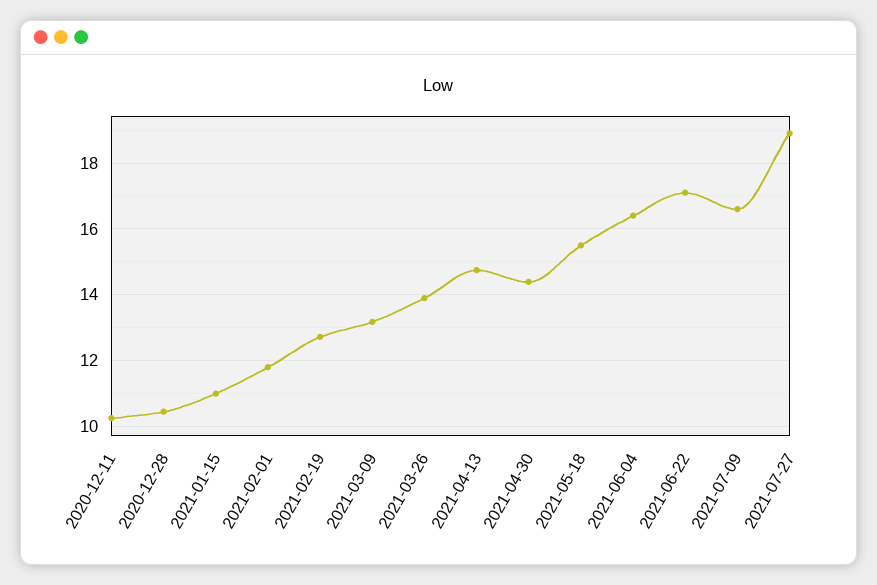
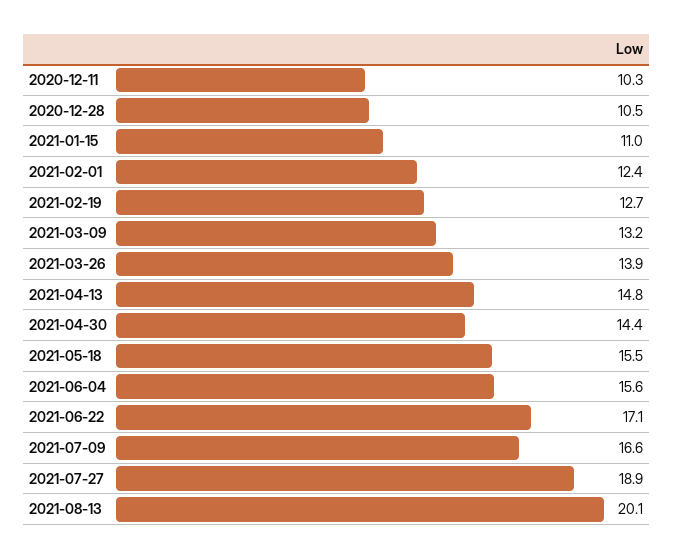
2021-02-01: 11.8 -> 12.4
2021-06-04: 16.4 -> 15.6
2021-08-13: none -> 20.1

